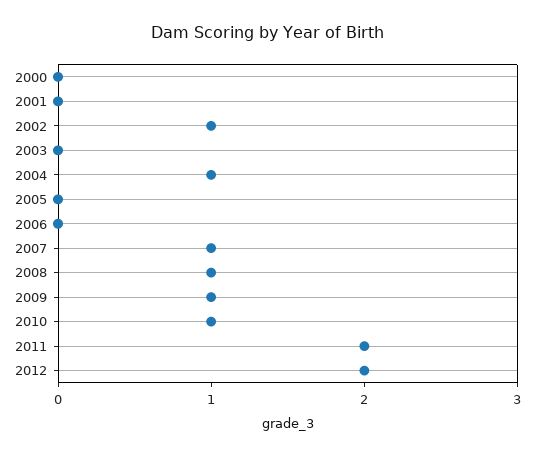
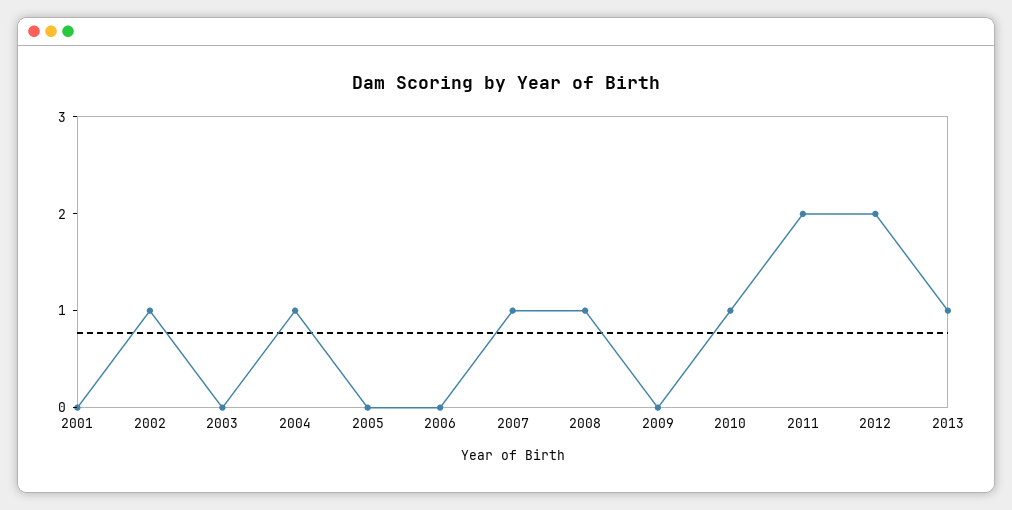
2000: 0 -> none
2009: 1 -> 0
2013: none -> 1

